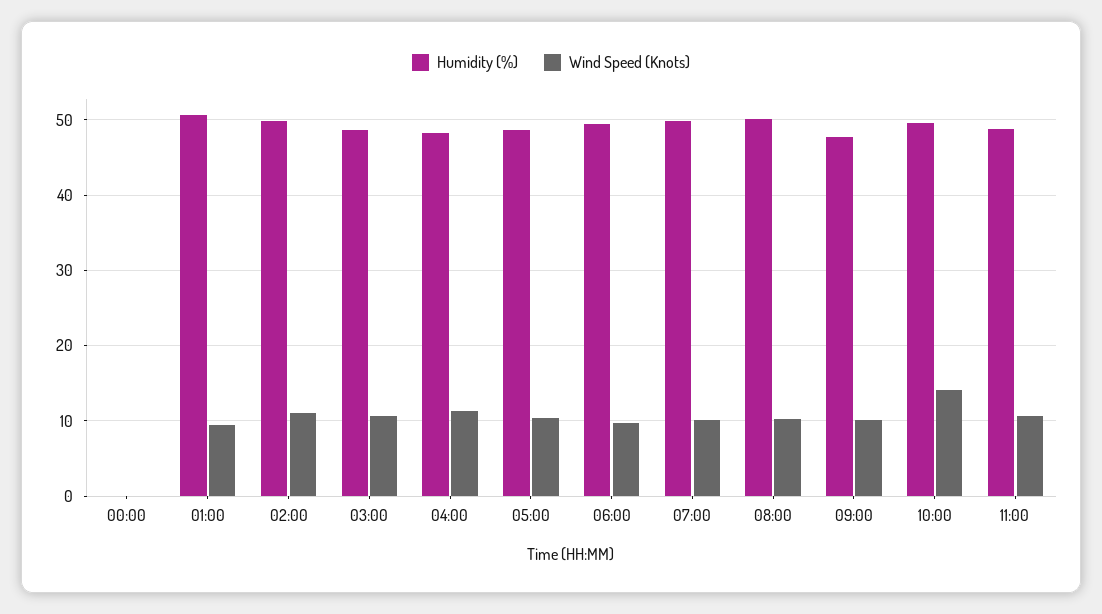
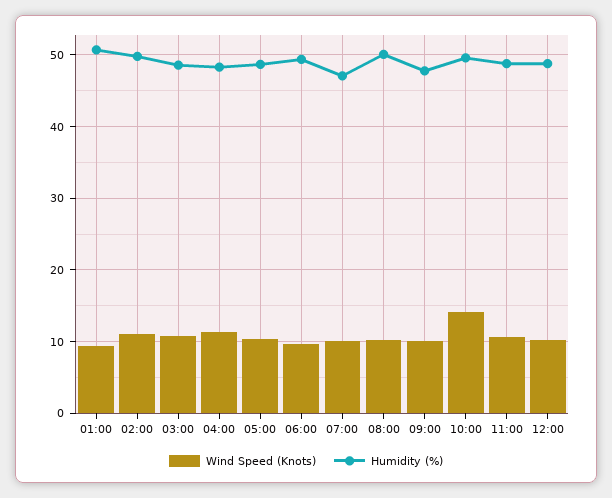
Humidity (%), 00:00: 0 -> none
Wind Speed (Knots), 00:00: 0 -> none
Humidity (%), 07:00: 50 -> 47
Wind Speed (Knots), 12:00: none -> 10
Humidity (%), 12:00: none -> 49

